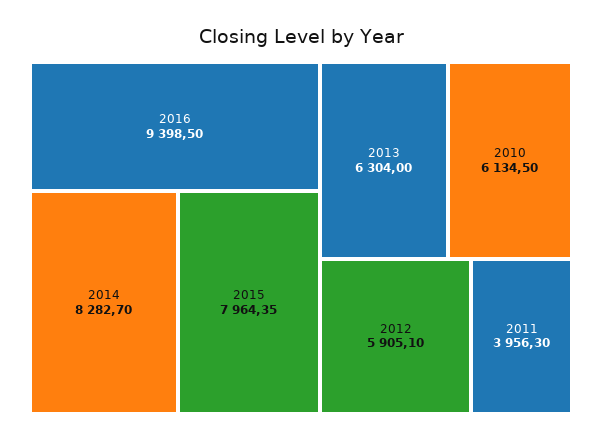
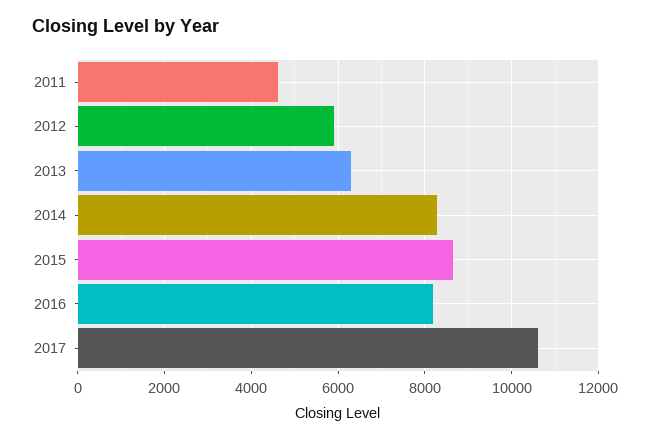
2016: 9398.5 -> 8200
2015: 7964.35 -> 8600
2010: 6134.5 -> none
2011: 3956.3 -> 4600
2017: none -> 10600

